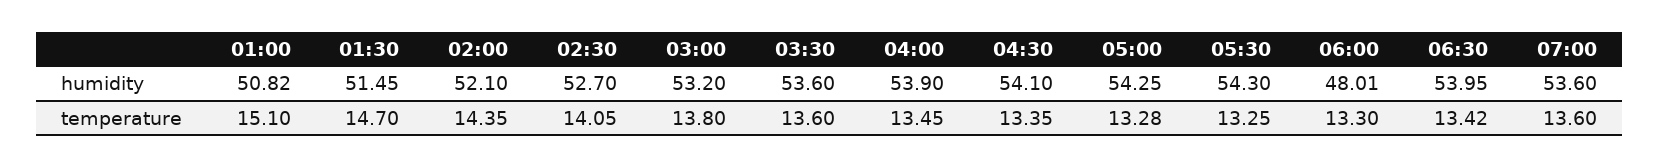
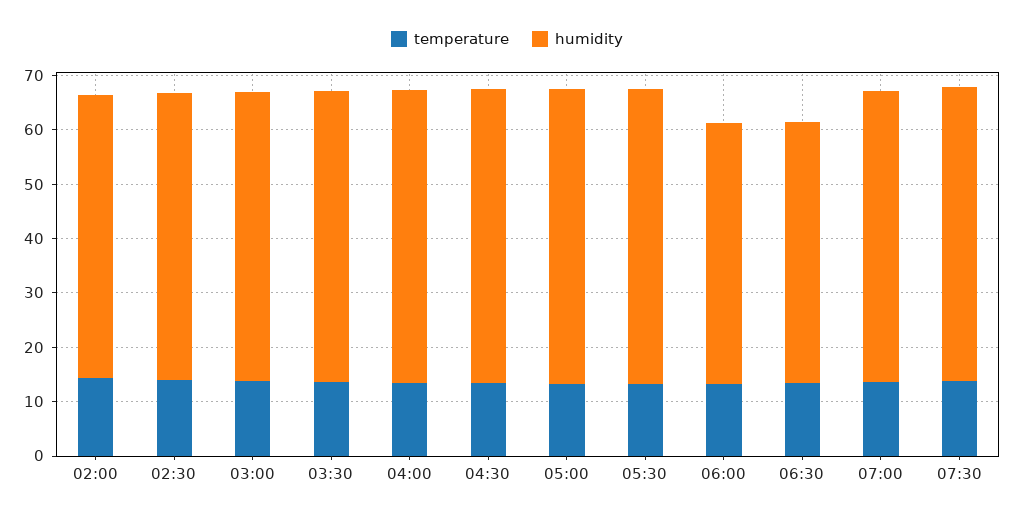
humidity, 01:00: 50.82 -> none
humidity, 01:30: 51.45 -> none
humidity, 06:30: 53.95 -> 48
temperature, 01:00: 15.1 -> none
temperature, 01:30: 14.7 -> none
temperature, 07:30: none -> 14
humidity, 07:30: none -> 54

